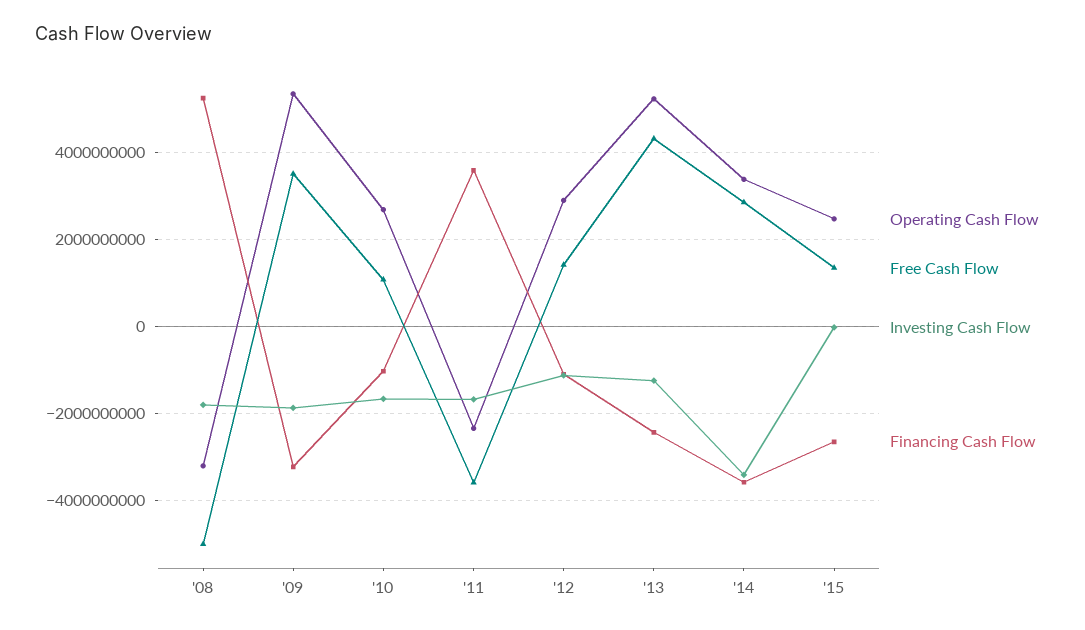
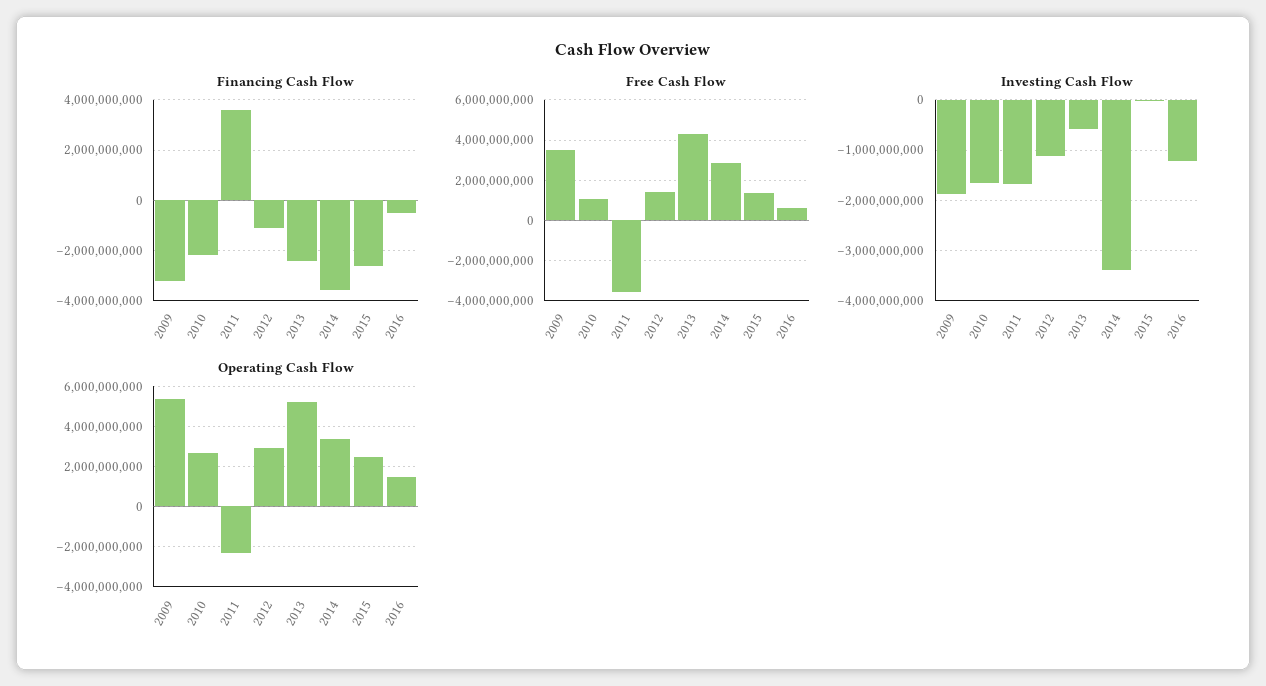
Operating Cash Flow, '08: -3200000000 -> none
Free Cash Flow, '08: -5000000000 -> none
Investing Cash Flow, '08: -1800000000 -> none
Financing Cash Flow, '08: 5200000000 -> none
Financing Cash Flow, '10: -1000000000 -> -2250000000
Investing Cash Flow, '13: -1200000000 -> -600000000
Financing Cash Flow, 2016: none -> -500000000
Free Cash Flow, 2016: none -> 500000000
Investing Cash Flow, 2016: none -> -1200000000
Operating Cash Flow, 2016: none -> 1500000000

